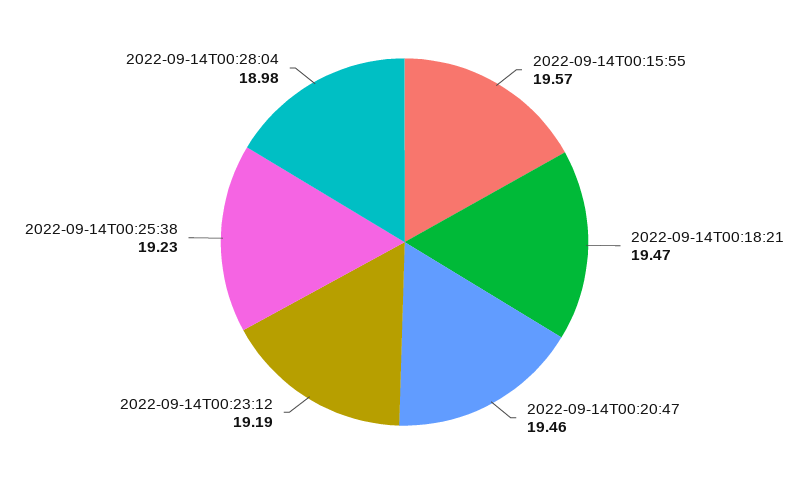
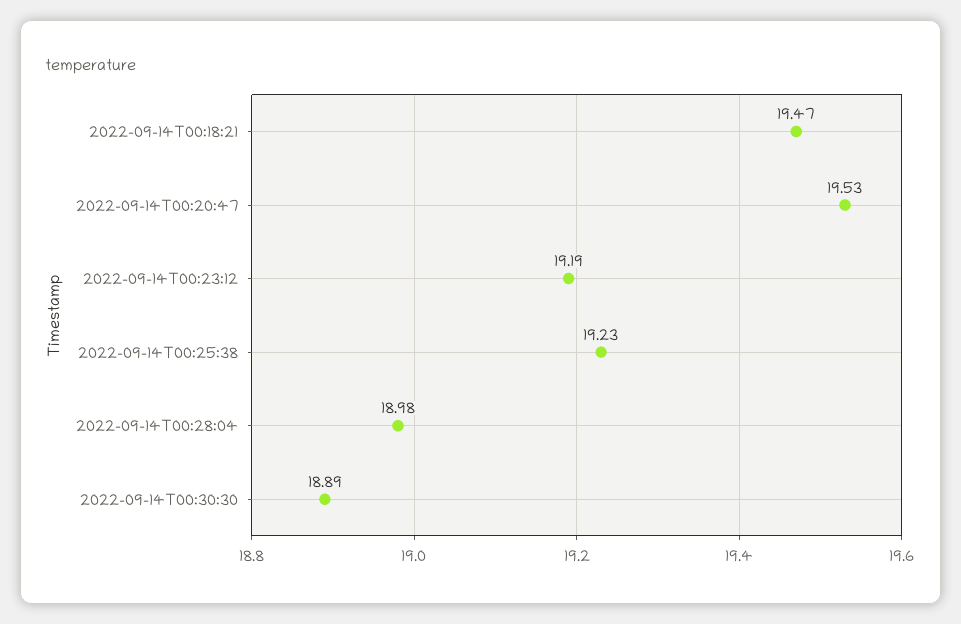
2022-09-14T00:15:55: 19.57 -> none
2022-09-14T00:20:47: 19.46 -> 19.53
2022-09-14T00:30:30: none -> 18.89

